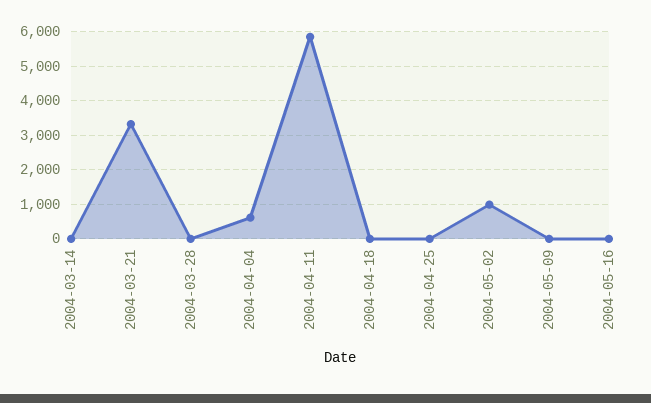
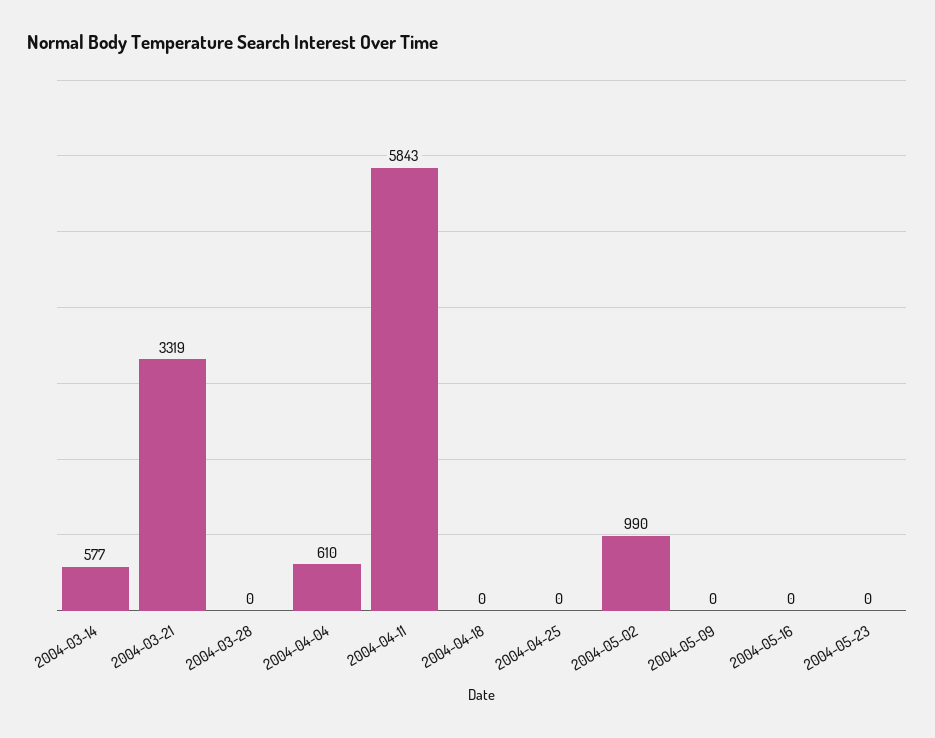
2004-03-14: 0 -> 577
2004-05-23: none -> 0

